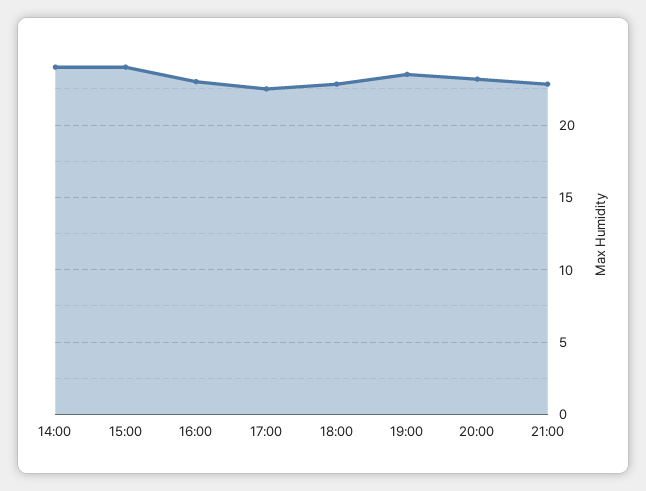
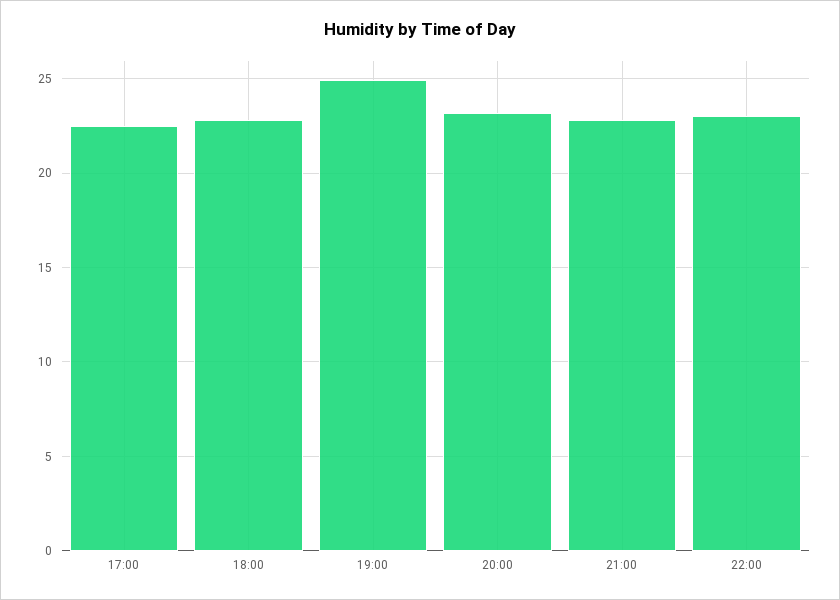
14:00: 24 -> none
15:00: 24 -> none
16:00: 23 -> none
19:00: 23.5 -> 25
22:00: none -> 23

